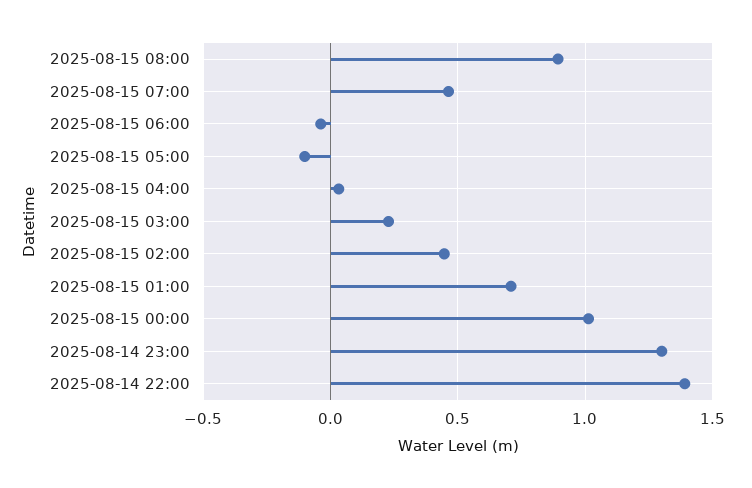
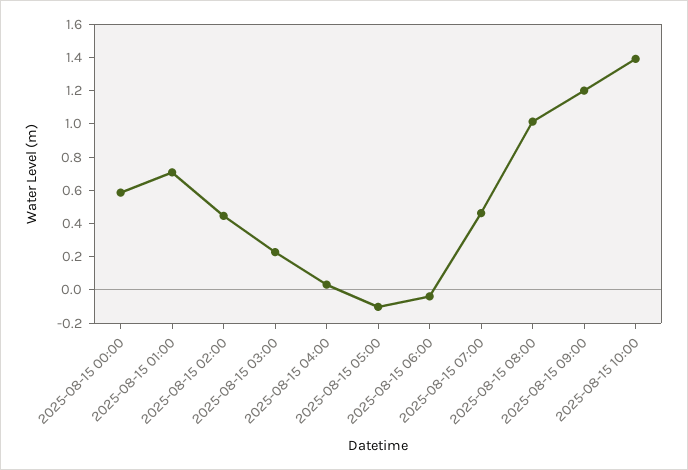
2025-08-15 08:00: 0.9 -> 1
2025-08-15 00:00: 1 -> 0.6
2025-08-14 23:00: 1.3 -> none
2025-08-14 22:00: 1.4 -> none
2025-08-15 09:00: none -> 1.2
2025-08-15 10:00: none -> 1.4

